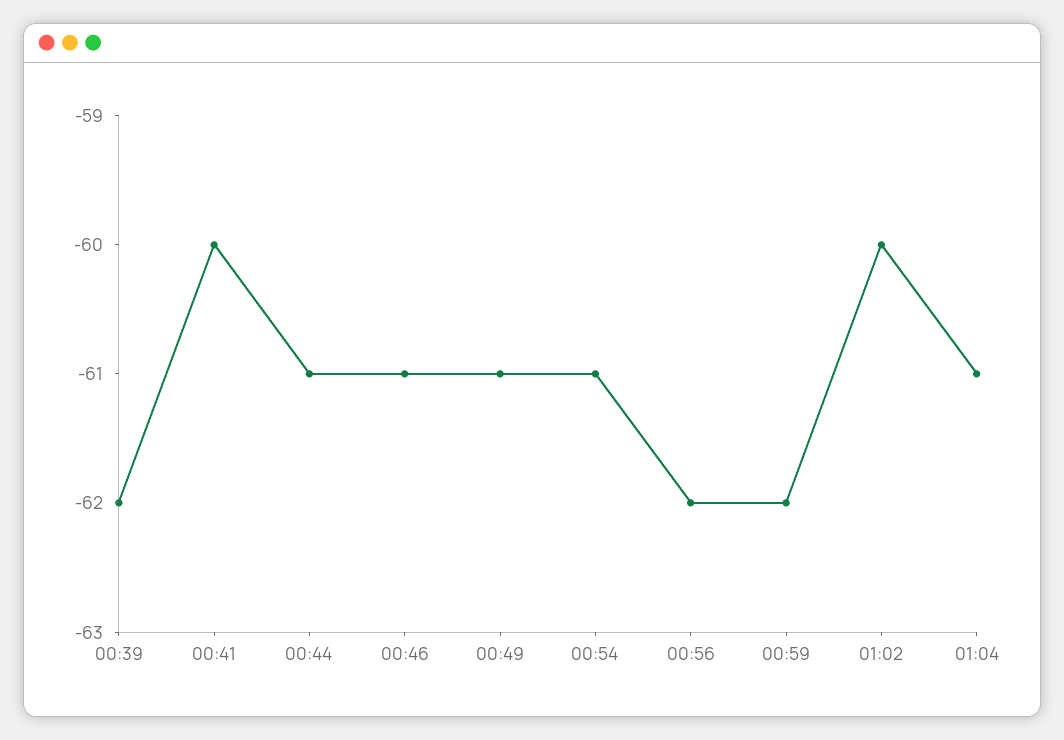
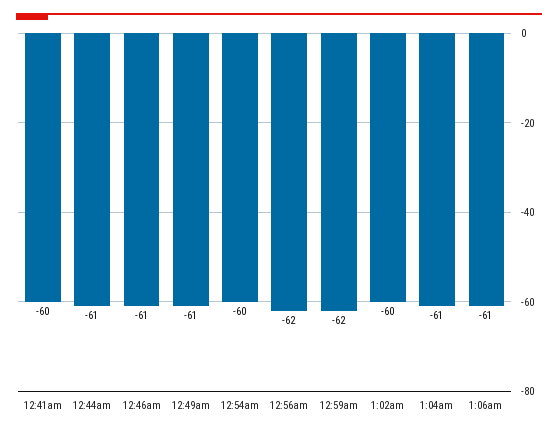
00:39: -62 -> none
00:54: -61 -> -60
1:06am: none -> -61

